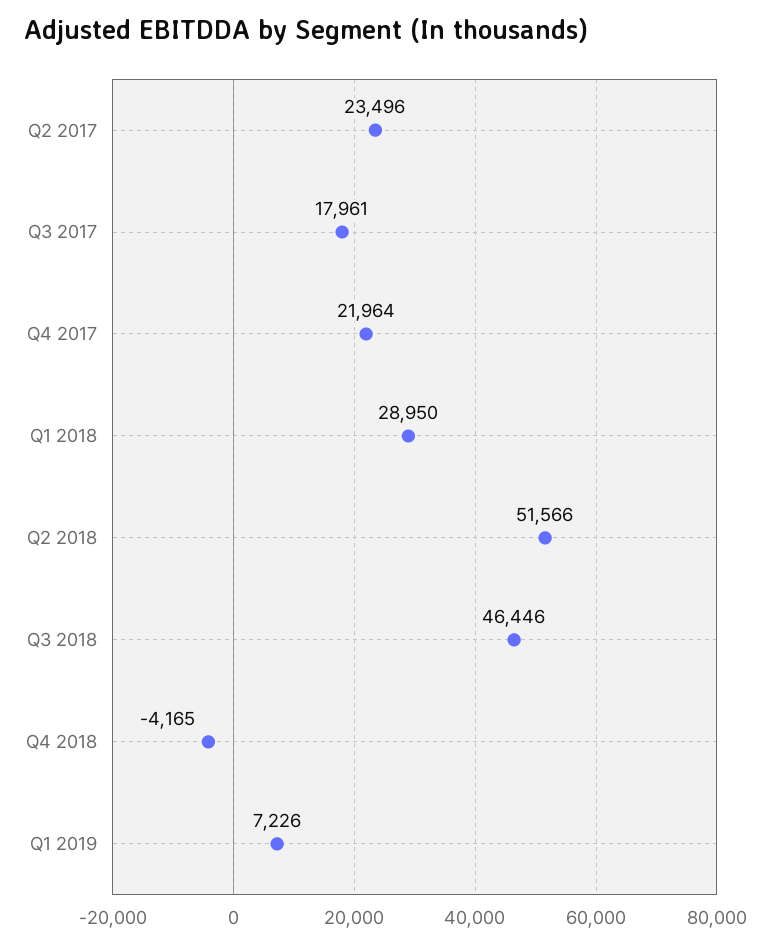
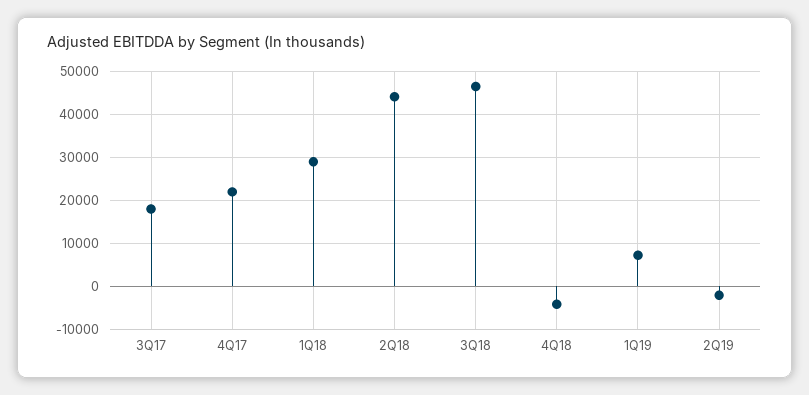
Q2 2017: 23496 -> none
Q2 2018: 51566 -> 44000
2Q19: none -> -2000

